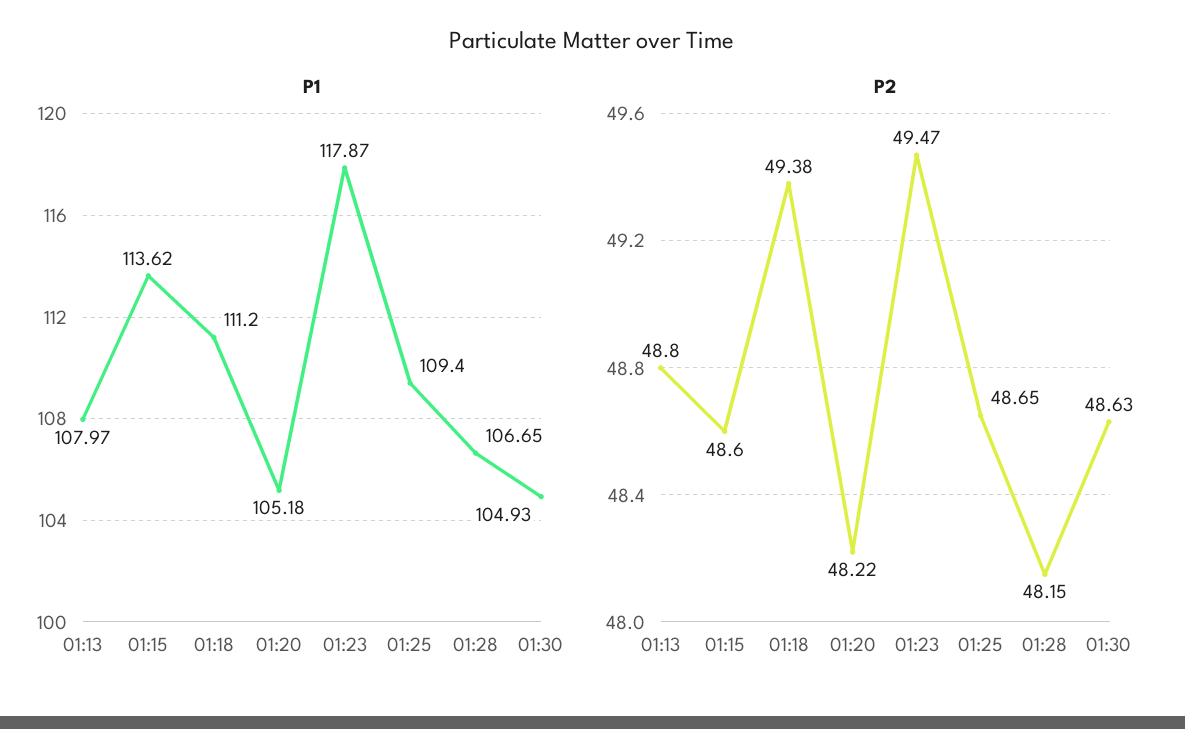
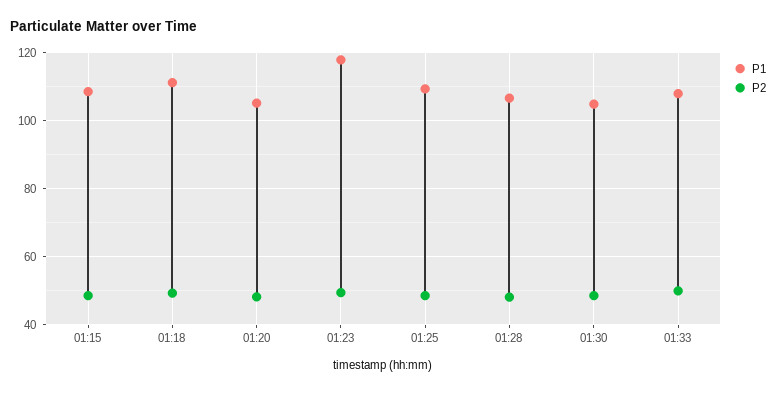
P1, 01:13: 107.97 -> none
P1, 01:15: 113.62 -> 108
P2, 01:13: 48.8 -> none
P1, 01:33: none -> 108
P2, 01:33: none -> 50

